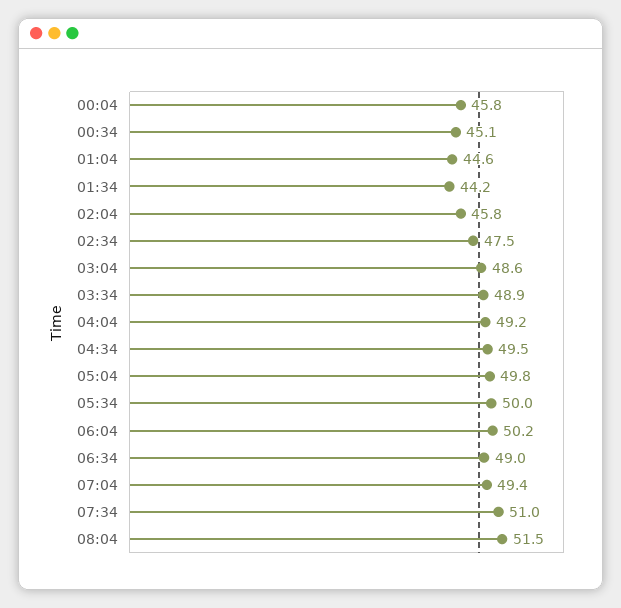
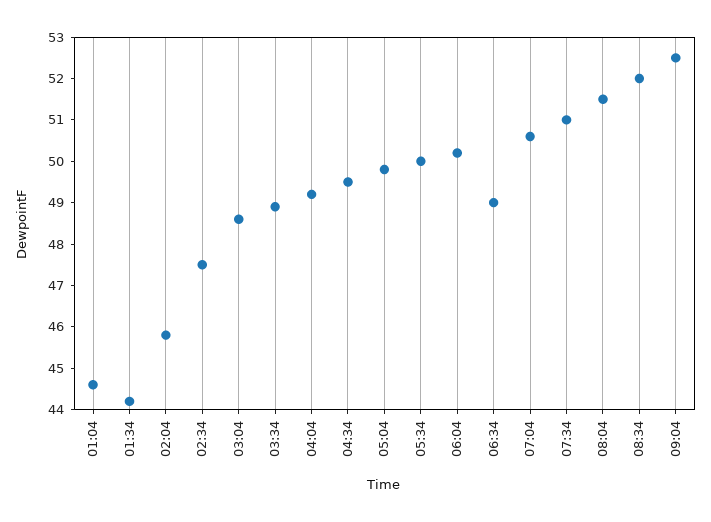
00:04: 45.8 -> none
00:34: 45.1 -> none
07:04: 49.4 -> 50.5
08:34: none -> 52
09:04: none -> 52.5

